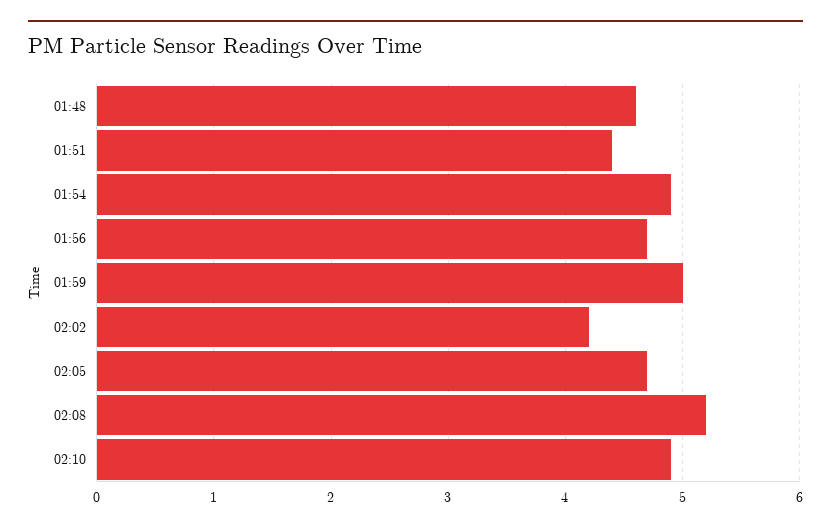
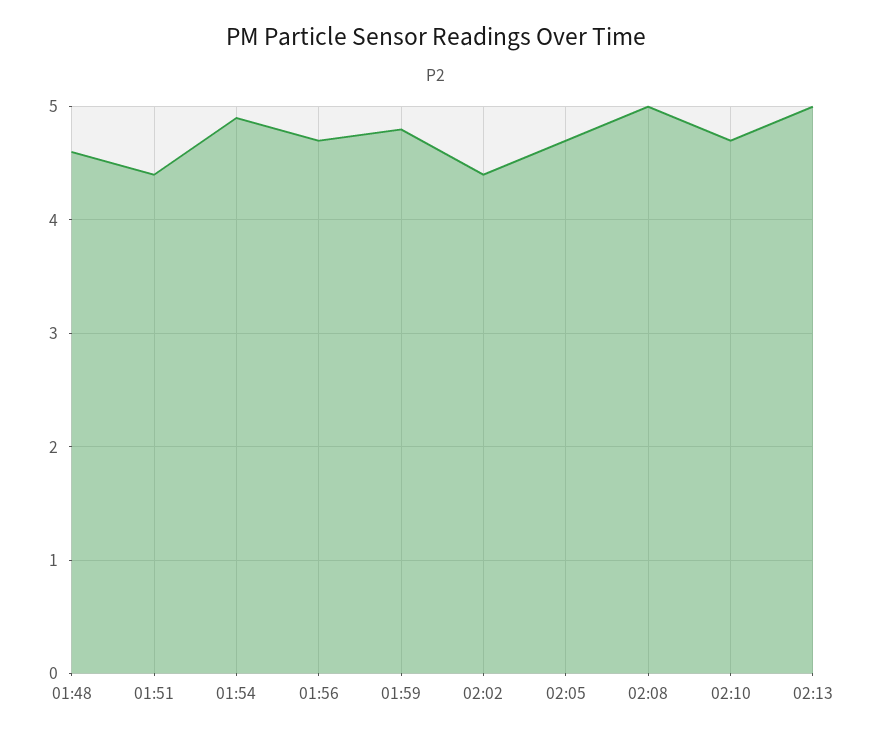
01:59: 5 -> 4.8
02:02: 4.2 -> 4.4
02:08: 5.2 -> 5
02:10: 4.9 -> 4.7
02:13: none -> 5

